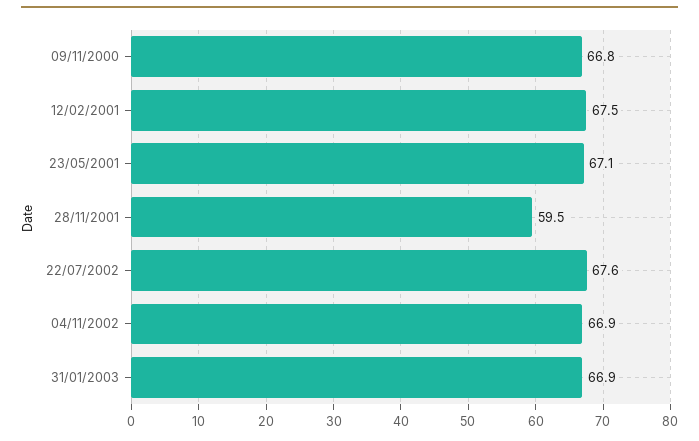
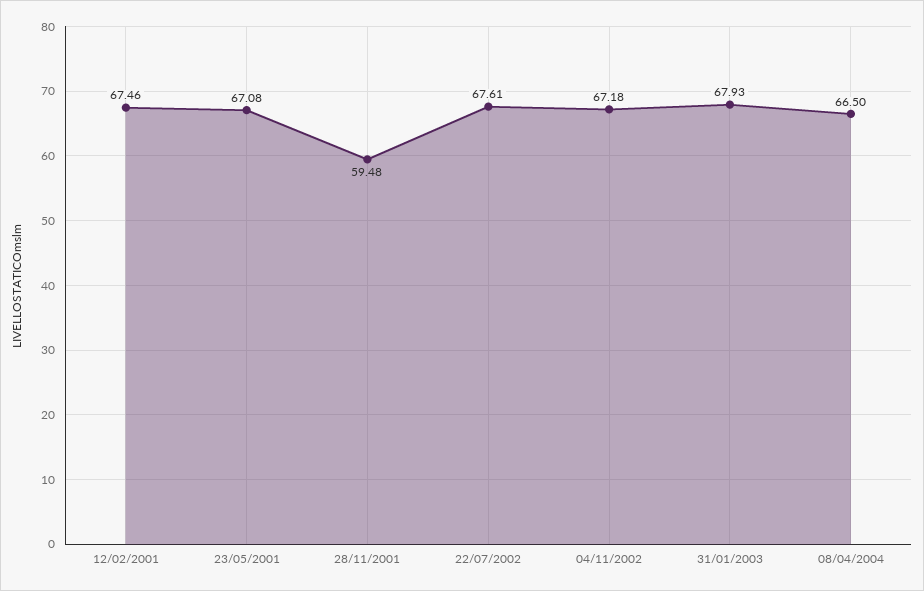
09/11/2000: 66.8 -> none
04/11/2002: 66.9 -> 67.18
31/01/2003: 66.9 -> 67.93
08/04/2004: none -> 66.5

